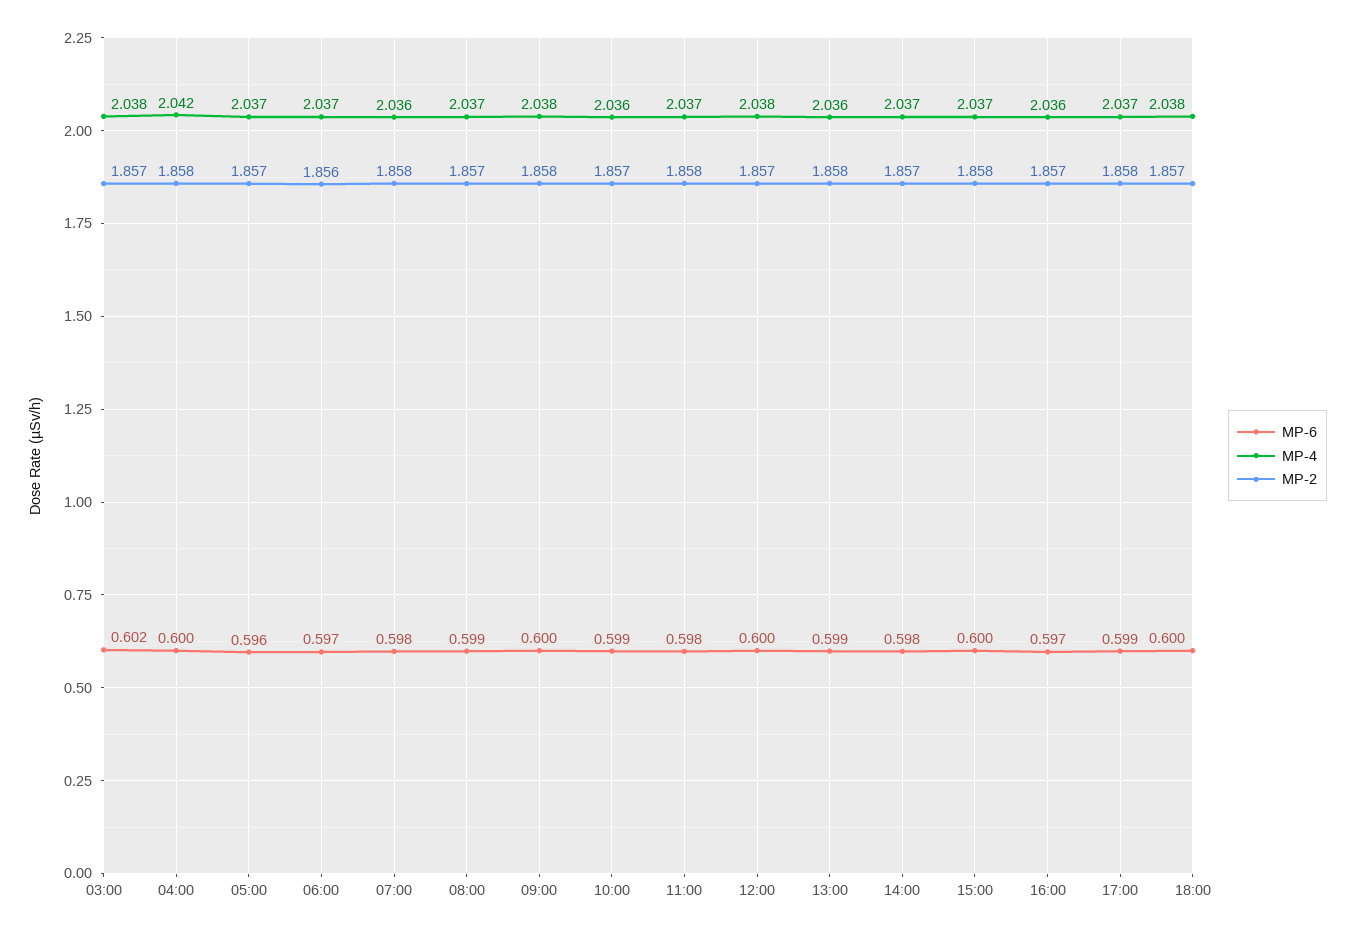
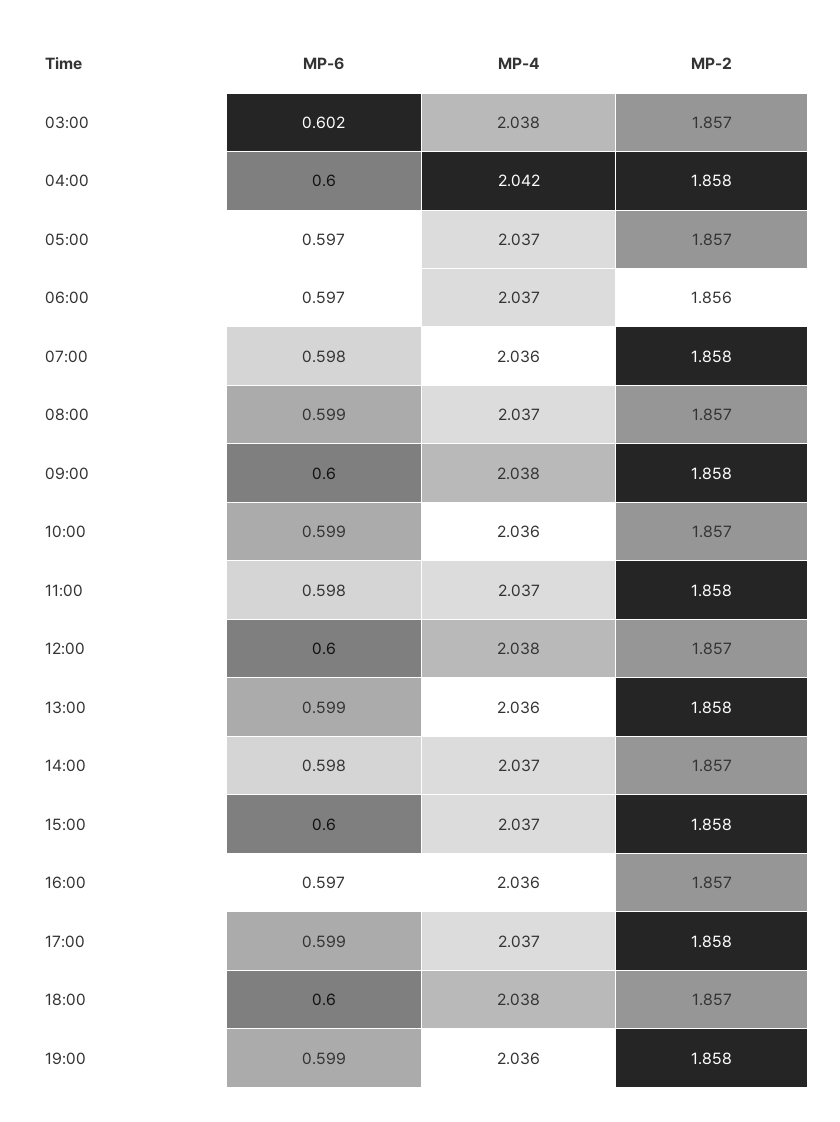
MP-6, 05:00: 0.596 -> 0.597
MP-6, 19:00: none -> 0.599
MP-4, 19:00: none -> 2.036
MP-2, 19:00: none -> 1.858

